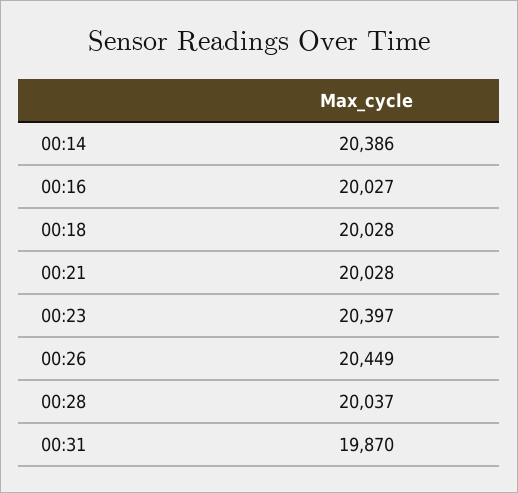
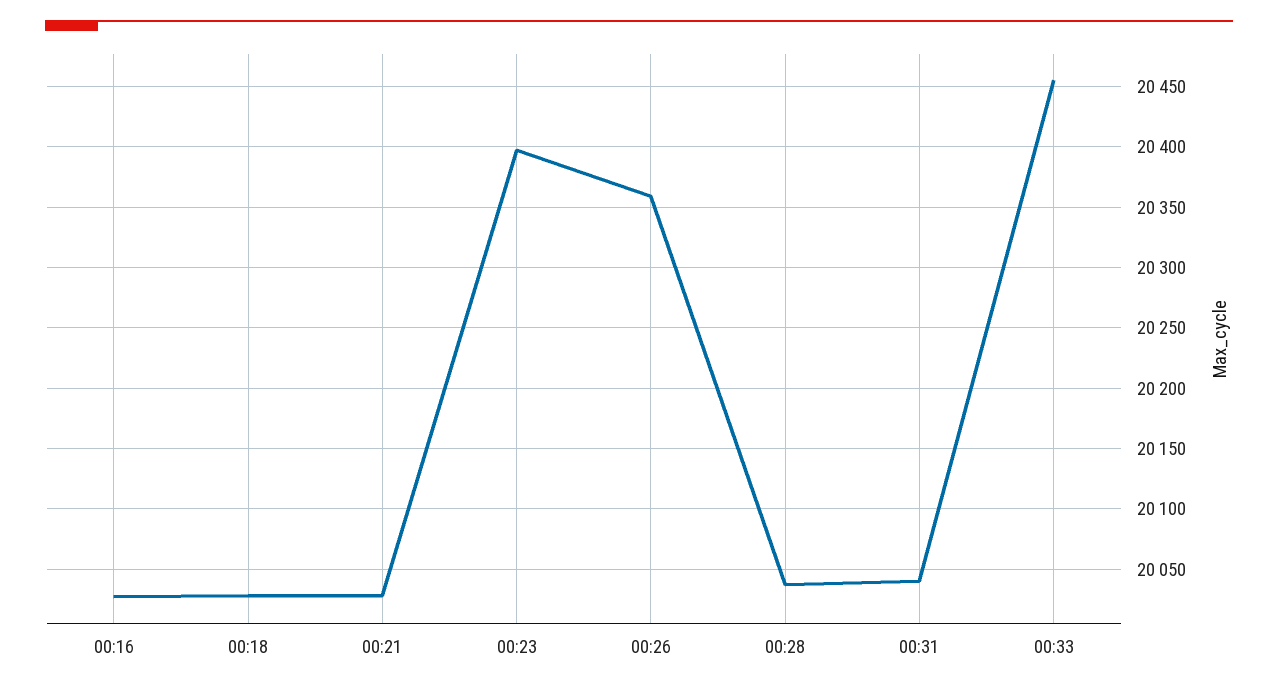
00:14: 20386 -> none
00:26: 20449 -> 20360
00:31: 19870 -> 20040
00:33: none -> 20455

